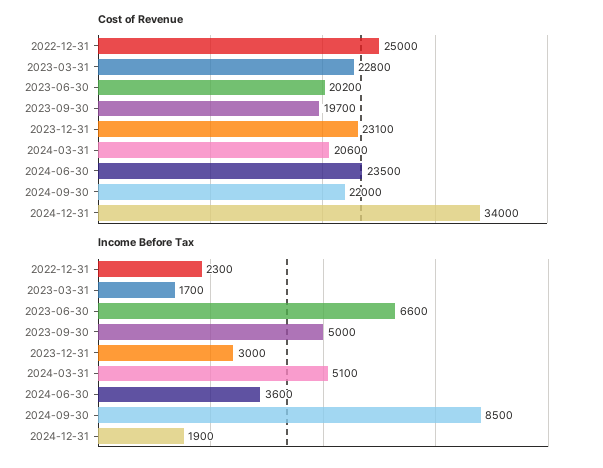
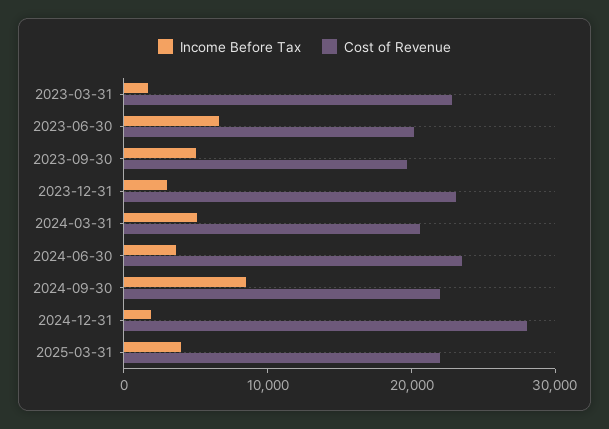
Cost of Revenue, 2022-12-31: 25000 -> none
Cost of Revenue, 2024-12-31: 34000 -> 28000
Income Before Tax, 2022-12-31: 2300 -> none
Income Before Tax, 2025-03-31: none -> 4000
Cost of Revenue, 2025-03-31: none -> 22000

